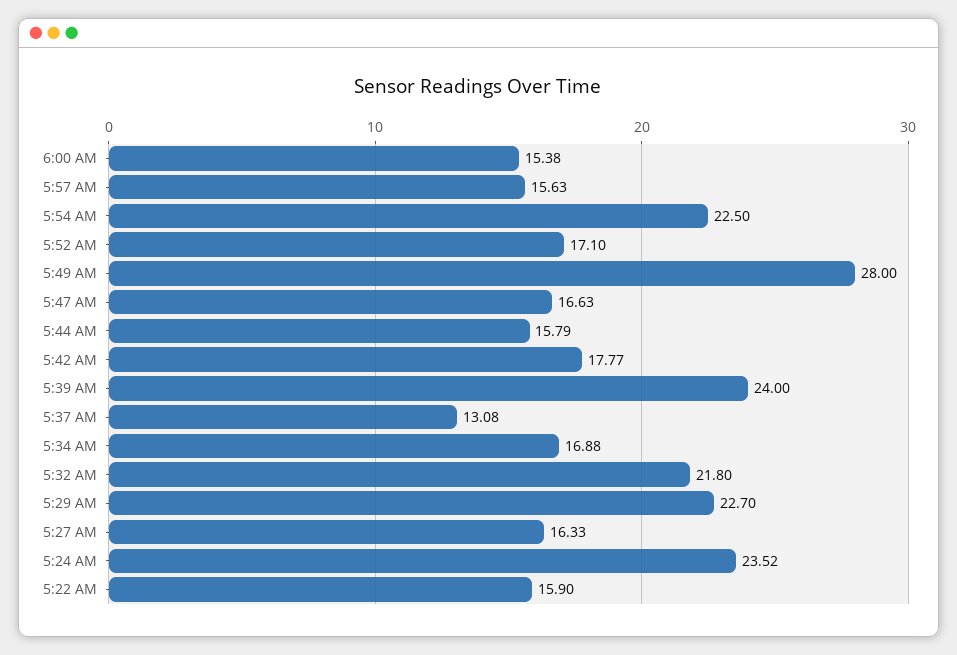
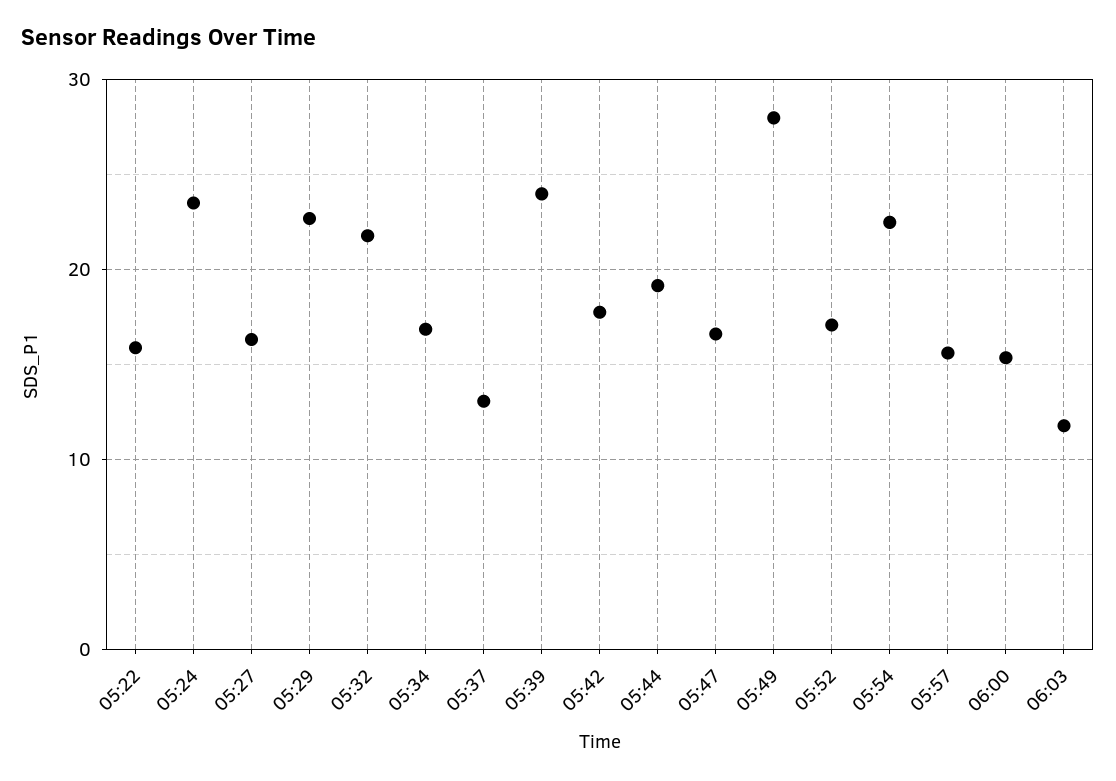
5:44 AM: 15.79 -> 19
06:03: none -> 12

